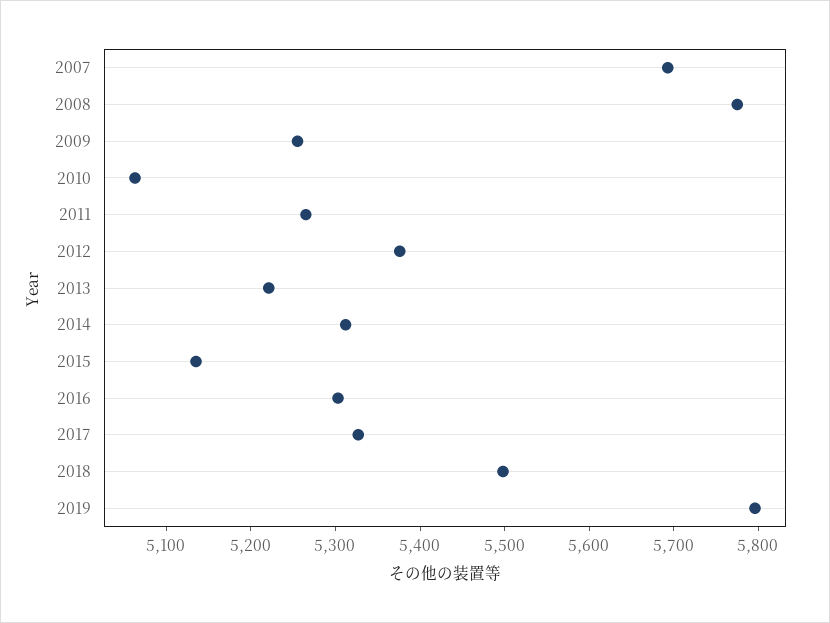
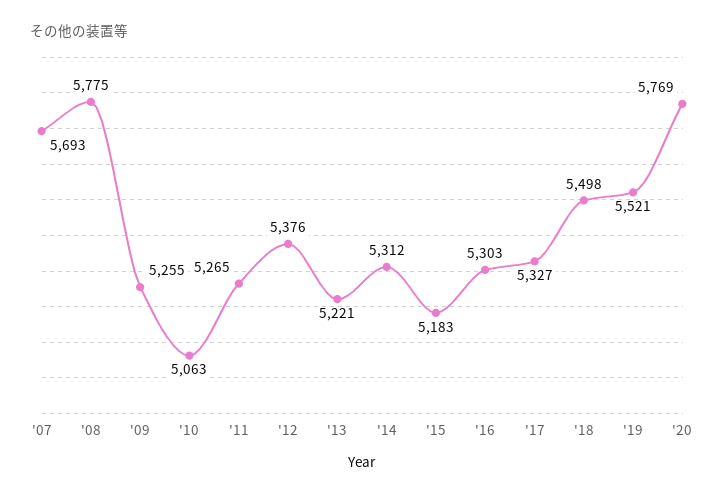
2015: 5140 -> 5183
2019: 5800 -> 5521
'20: none -> 5769

